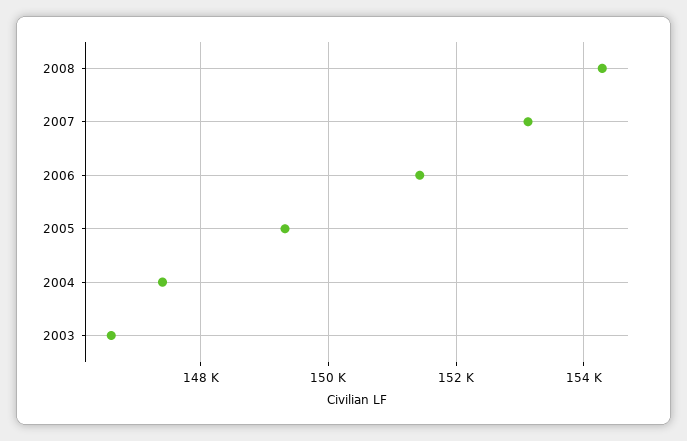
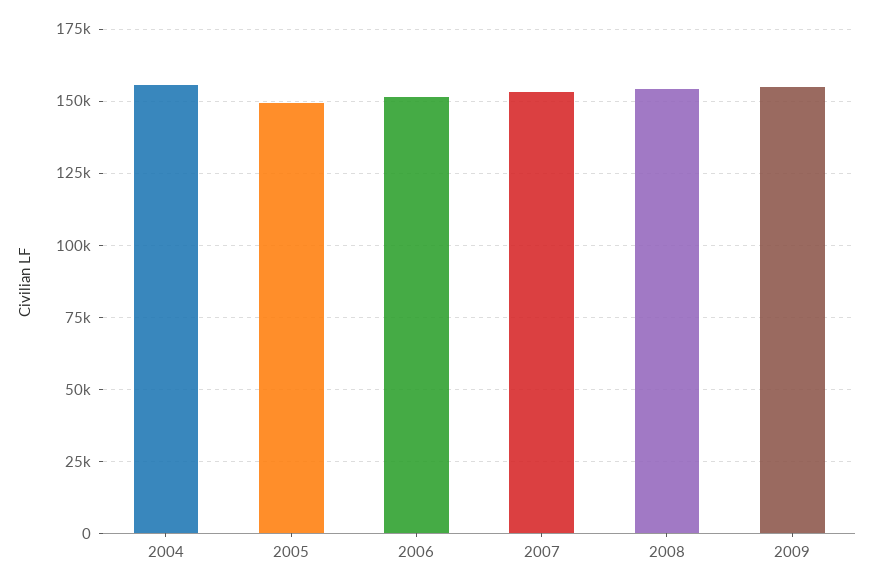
2004: 147400 -> 155000
2003: 146600 -> none
2009: none -> 155000

